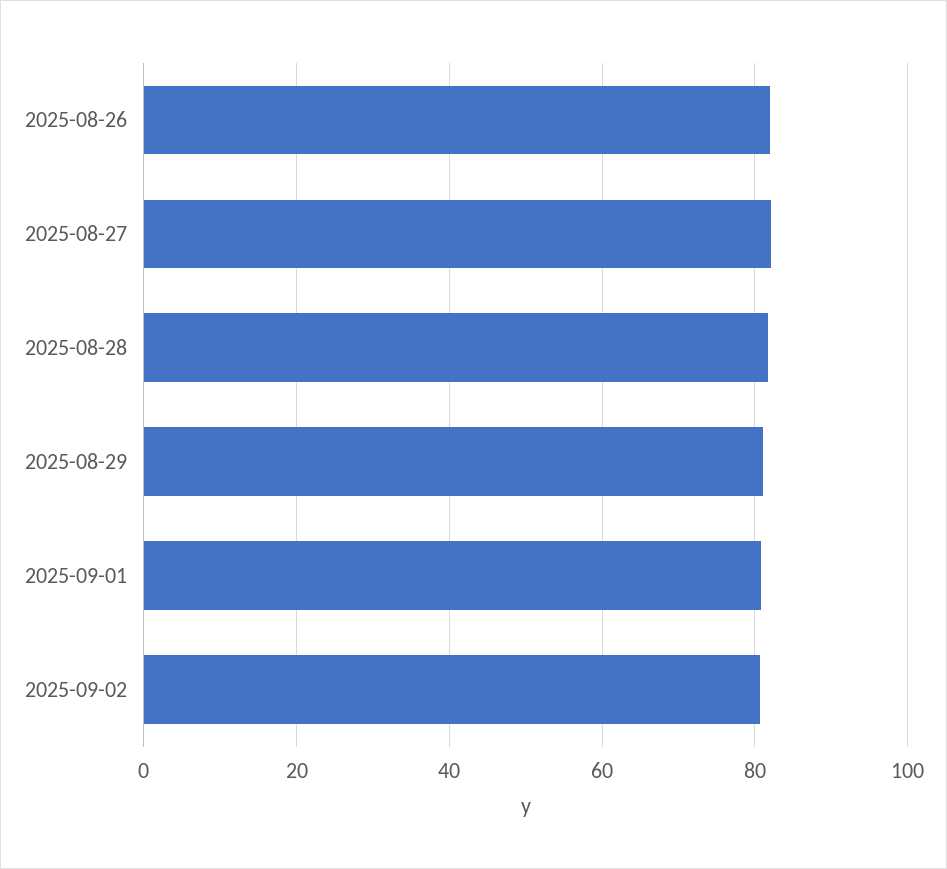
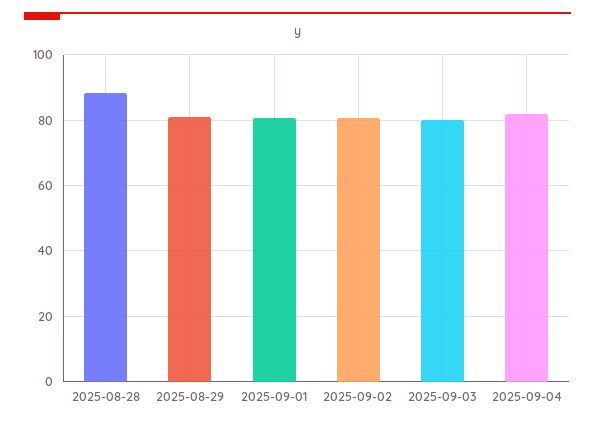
2025-08-26: 82 -> none
2025-08-27: 82 -> none
2025-08-28: 82 -> 88
2025-09-03: none -> 80
2025-09-04: none -> 82

